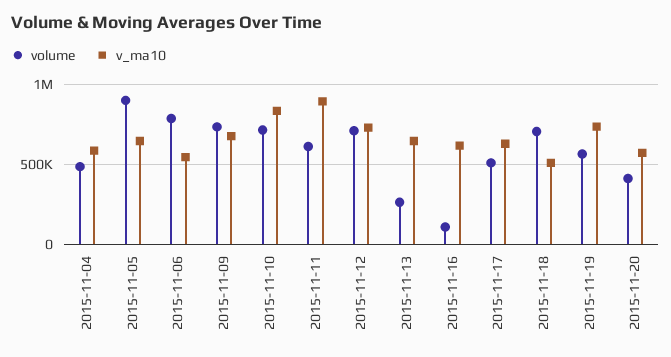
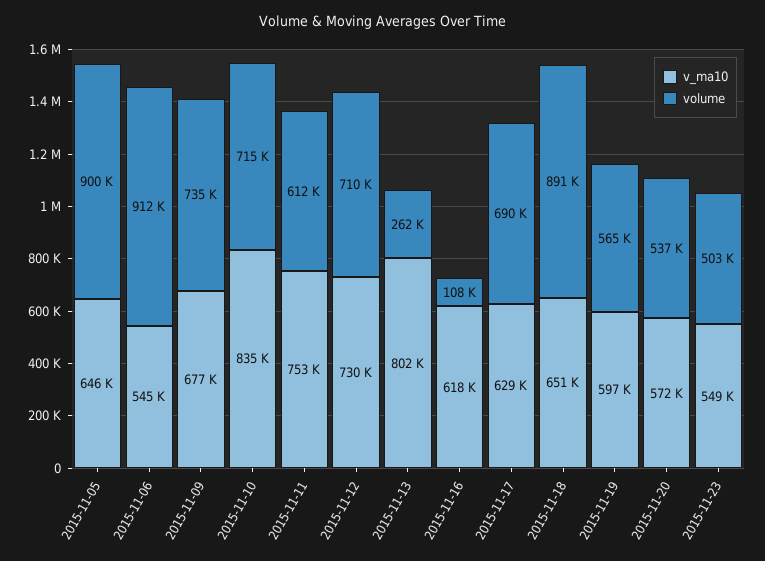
volume, 2015-11-04: 500000 -> none
v_ma10, 2015-11-04: 600000 -> none
volume, 2015-11-06: 800000 -> 912000
v_ma10, 2015-11-11: 900000 -> 753000
v_ma10, 2015-11-13: 650000 -> 802000
volume, 2015-11-17: 500000 -> 690000
volume, 2015-11-18: 700000 -> 891000
v_ma10, 2015-11-18: 500000 -> 651000
v_ma10, 2015-11-19: 750000 -> 597000
volume, 2015-11-20: 400000 -> 537000
v_ma10, 2015-11-23: none -> 549000
volume, 2015-11-23: none -> 503000

